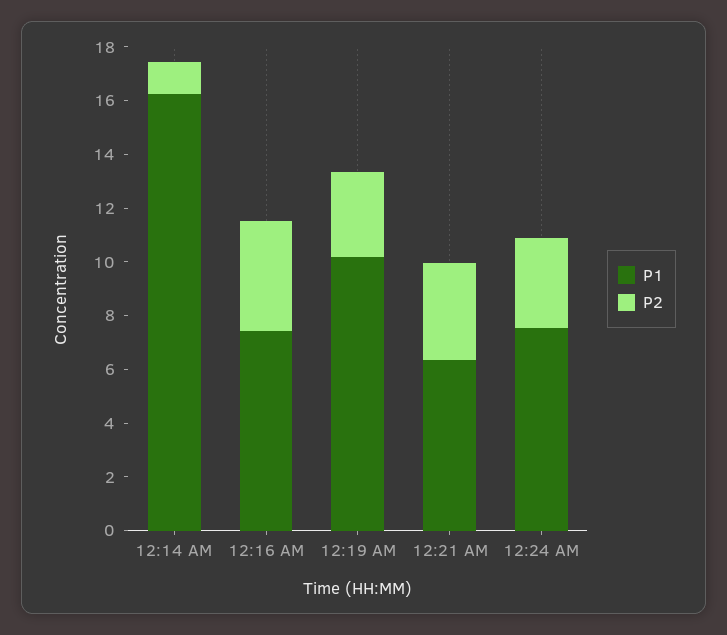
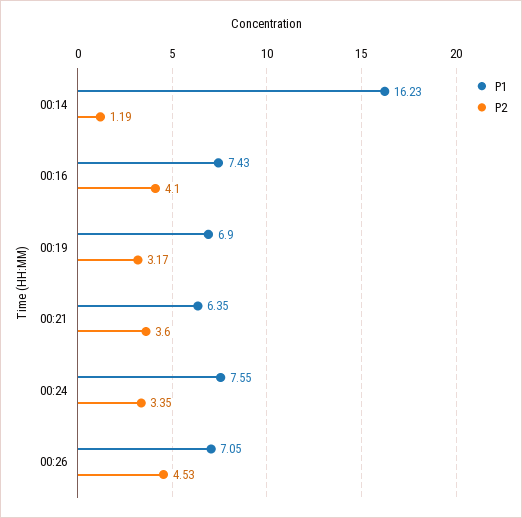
P1, 12:19 AM: 10 -> 6.9
P1, 00:26: none -> 7.05
P2, 00:26: none -> 4.53

